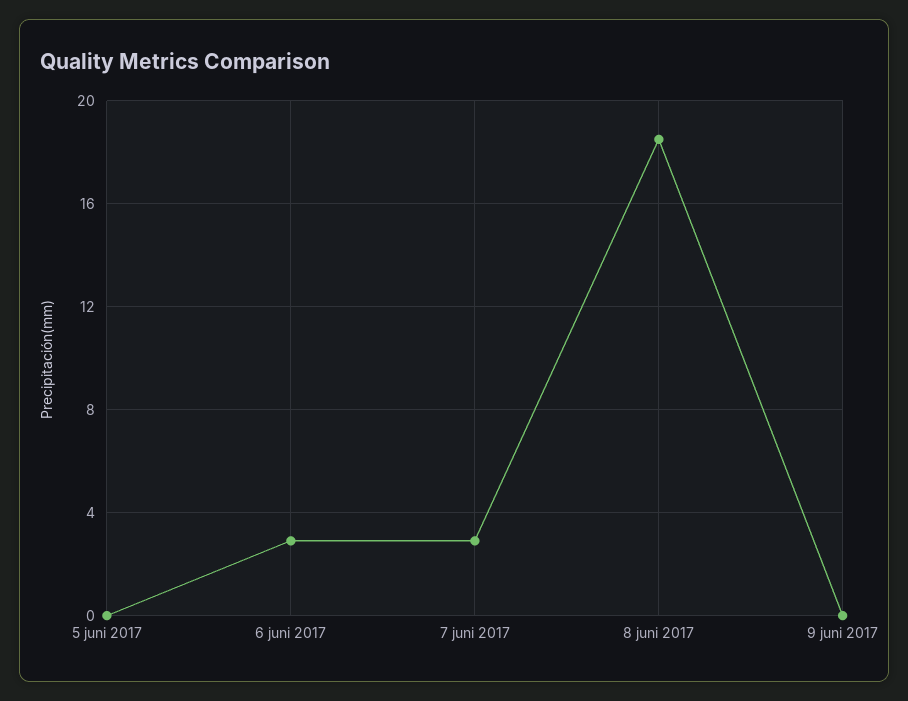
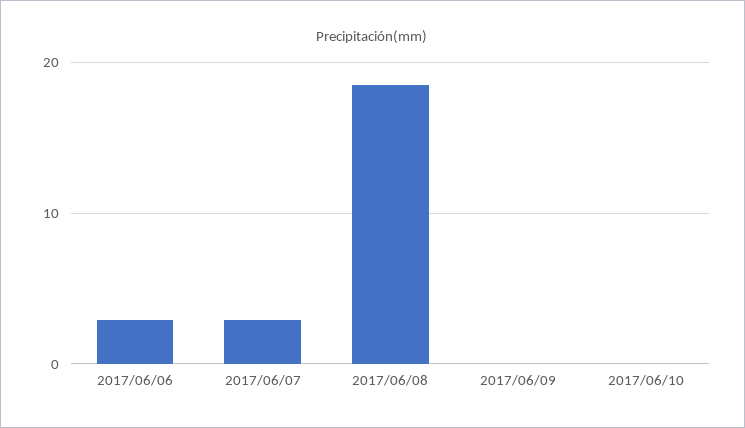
5 juni 2017: 0 -> none
2017/06/10: none -> 0

